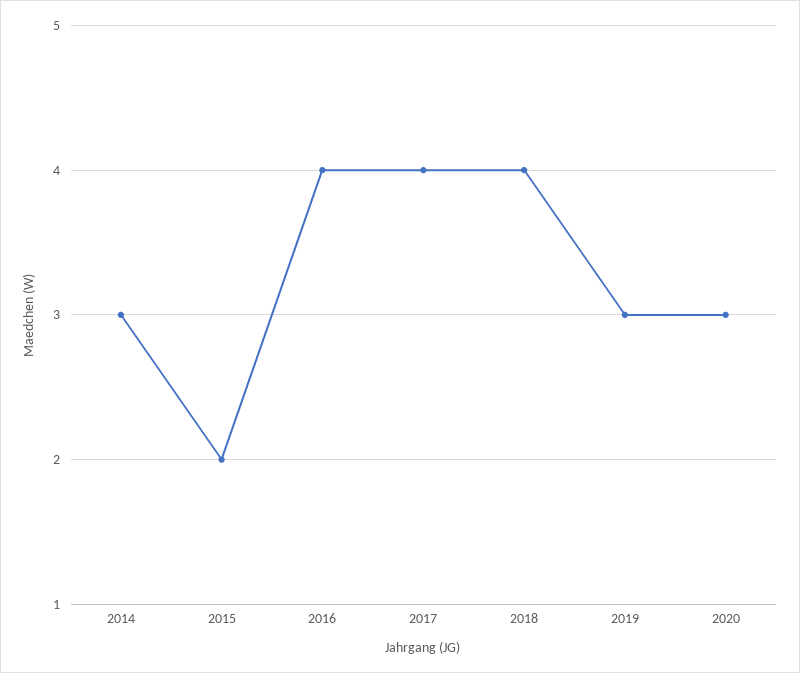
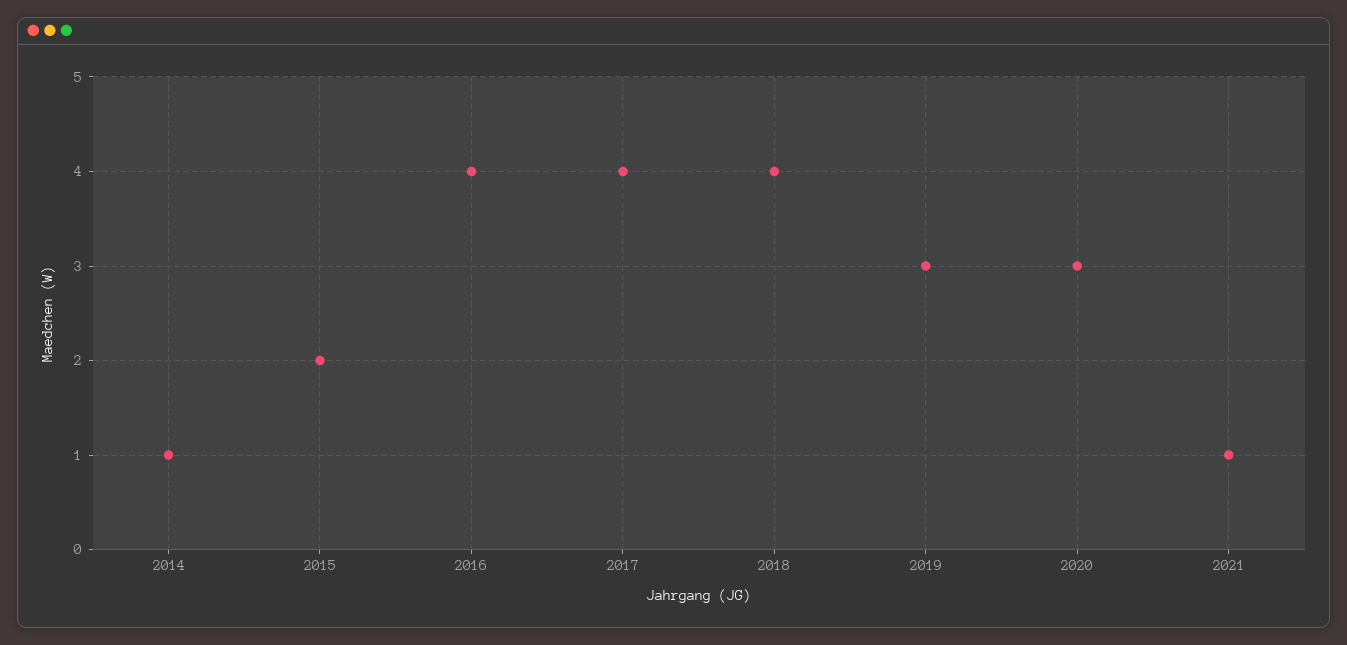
2014: 3 -> 1
2021: none -> 1

